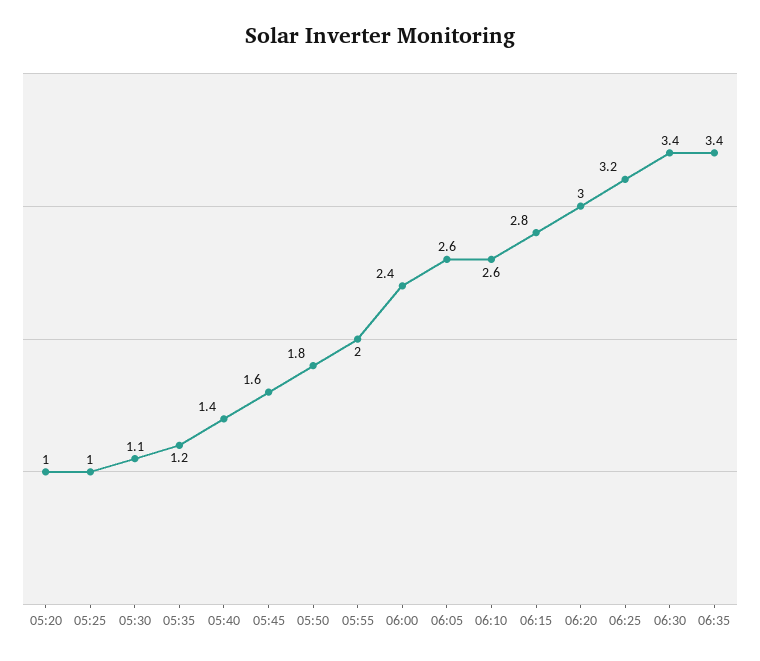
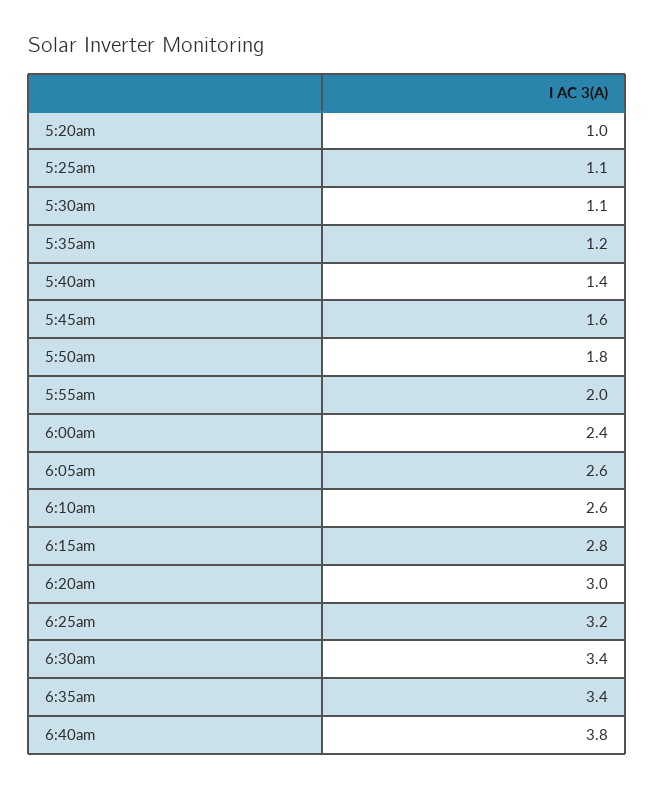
05:25: 1 -> 1.1
6:40am: none -> 3.8

